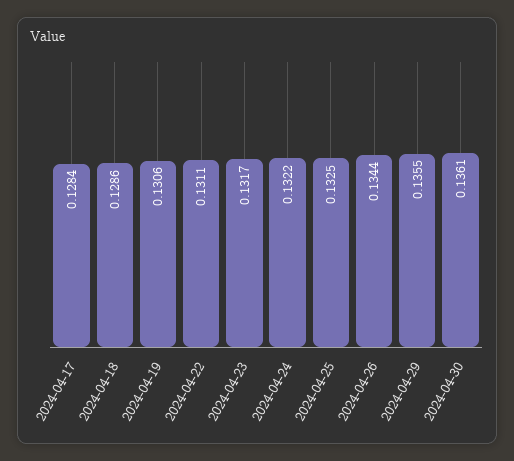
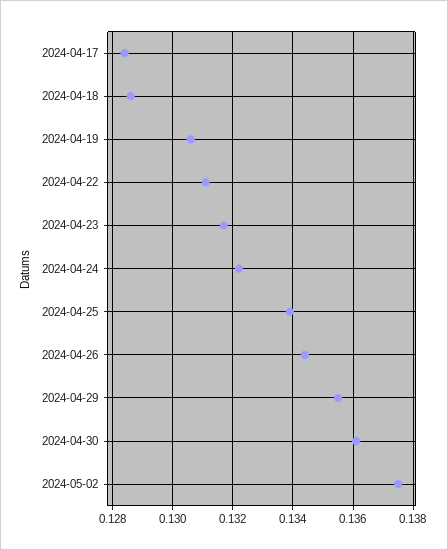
2024-04-25: 0.1325 -> 0.134
2024-05-02: none -> 0.1375

